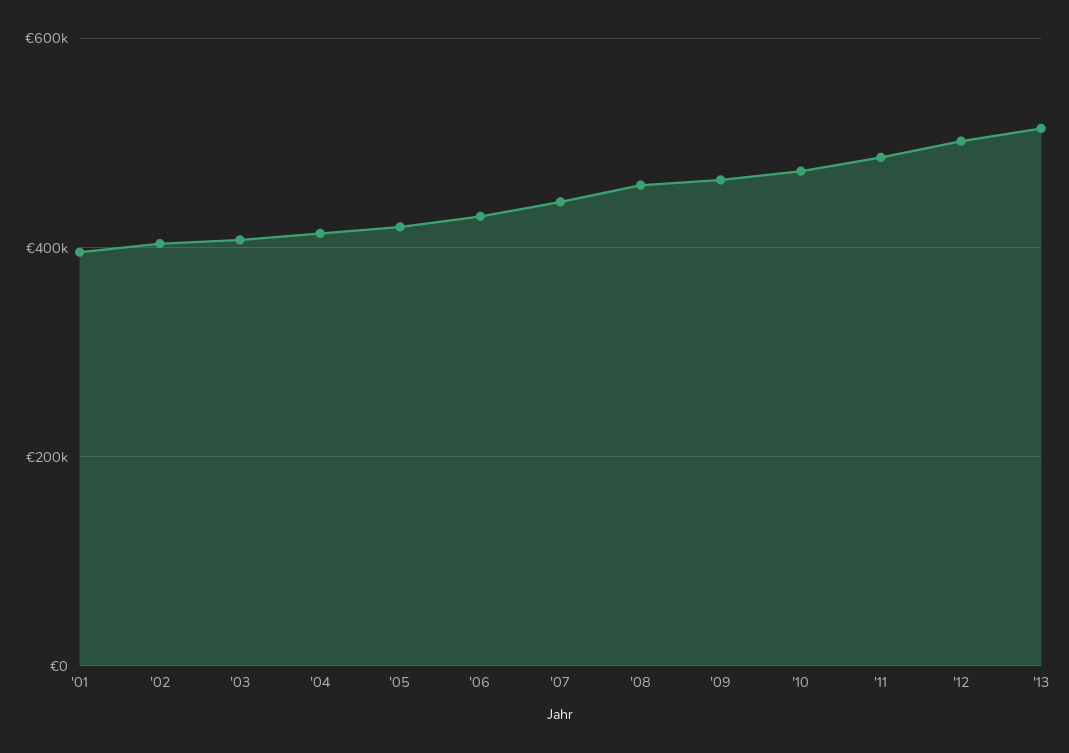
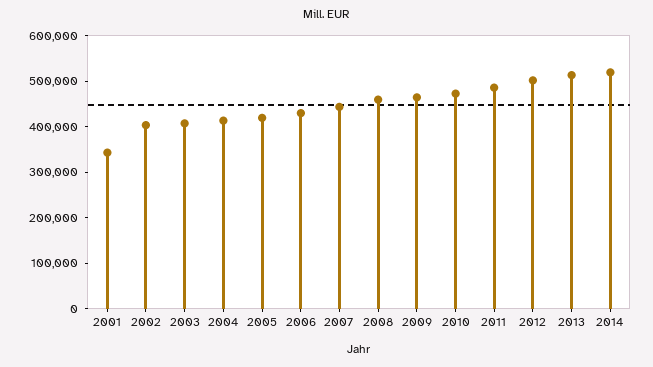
'01: 400000 -> 340000
2014: none -> 520000

